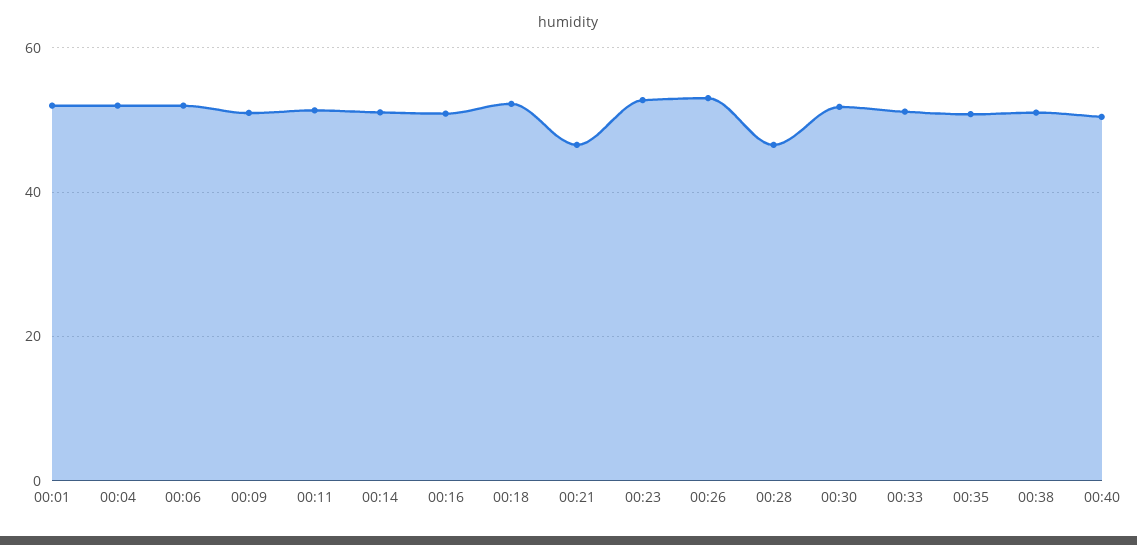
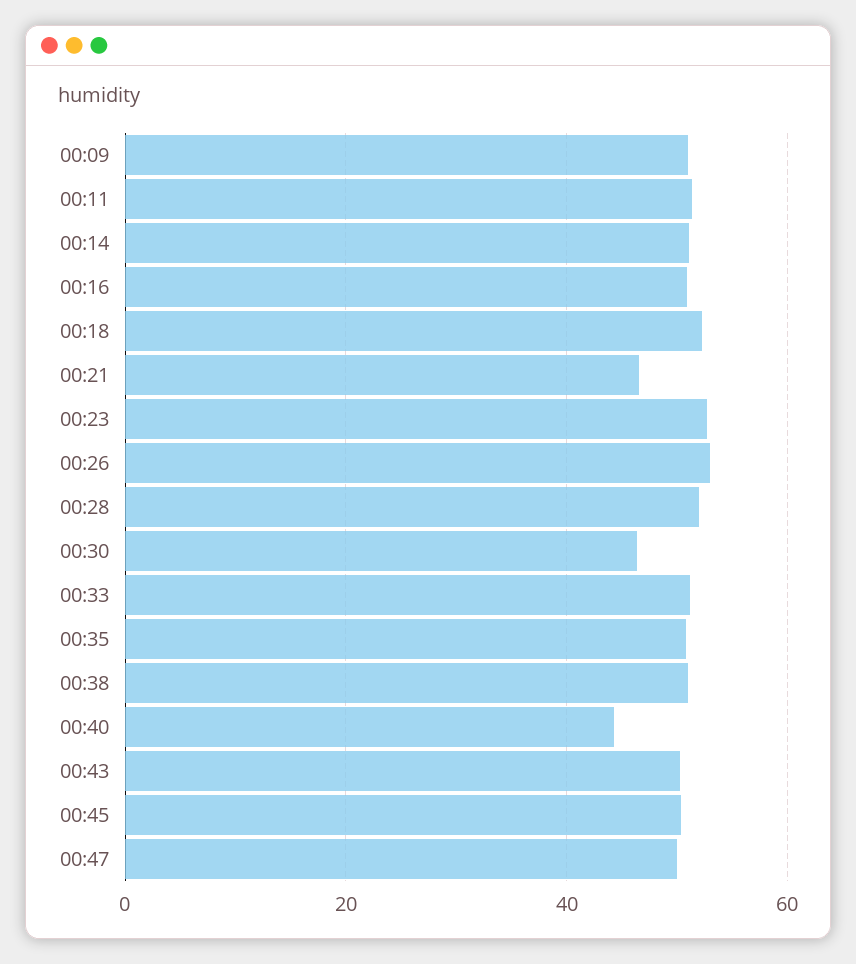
00:01: 52 -> none
00:04: 52 -> none
00:06: 52 -> none
00:28: 46 -> 52
00:30: 52 -> 46
00:40: 50 -> 44
00:43: none -> 50
00:45: none -> 50
00:47: none -> 50

